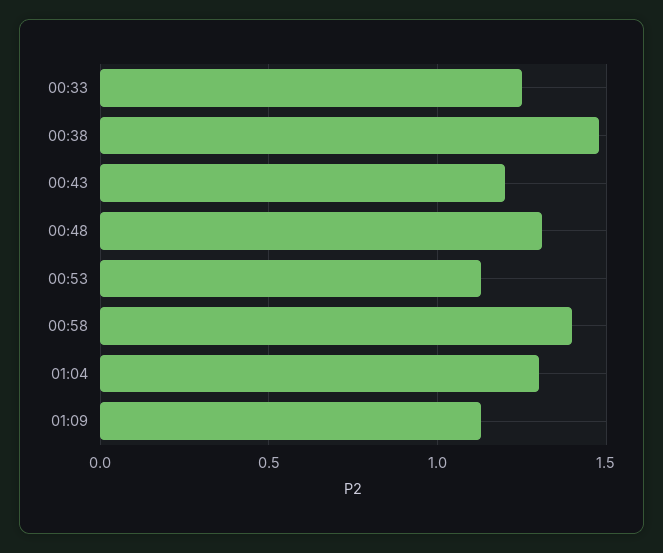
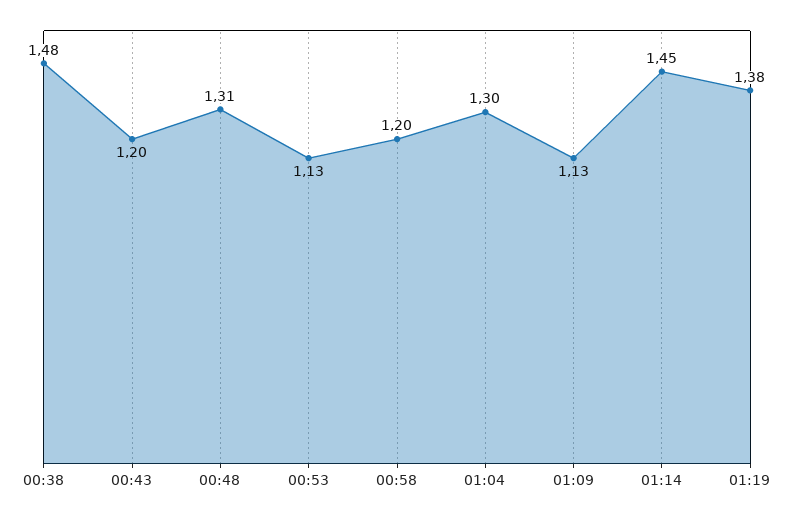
00:33: 1.25 -> none
00:58: 1.4 -> 1.2
01:14: none -> 1.45
01:19: none -> 1.38

